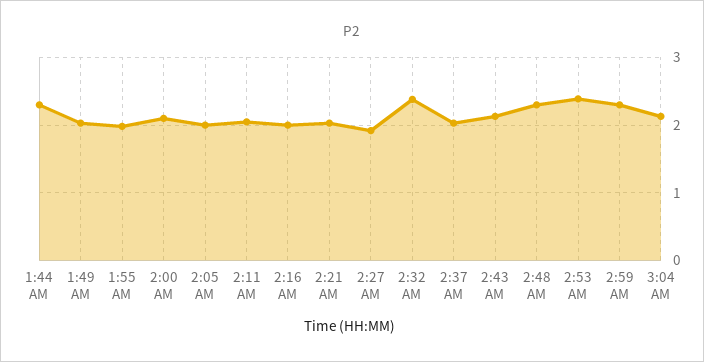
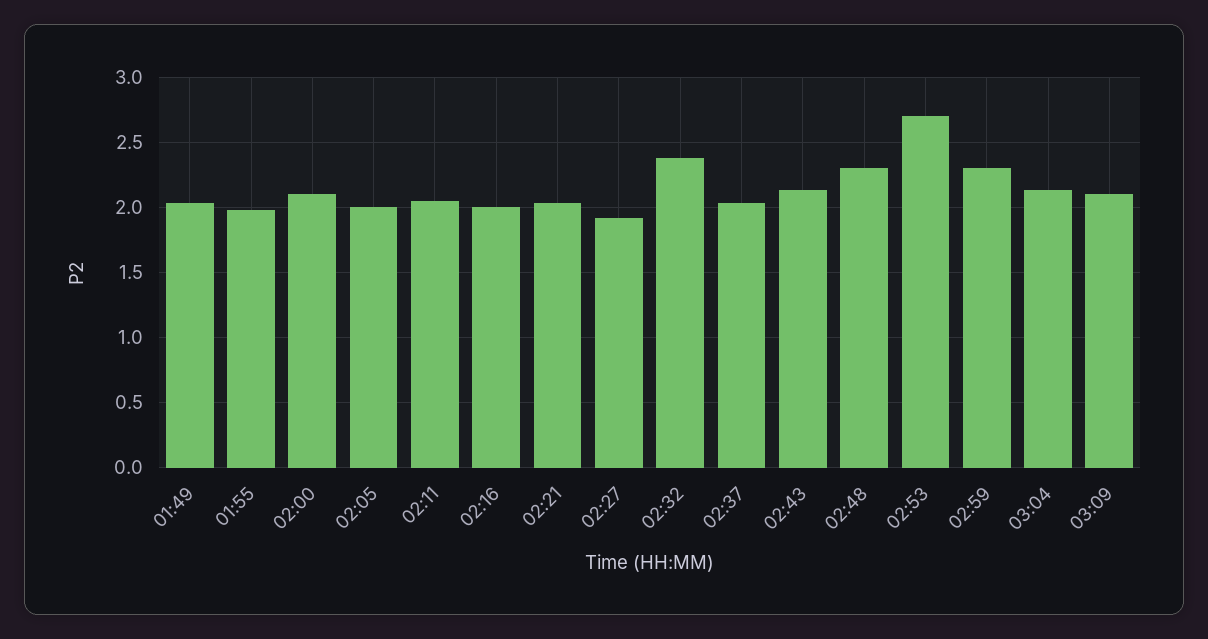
1:44 AM: 2.3 -> none
2:53 AM: 2.4 -> 2.7
03:09: none -> 2.1

